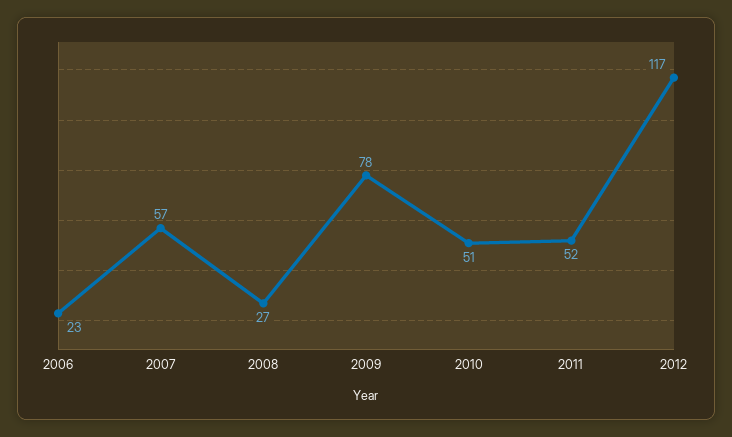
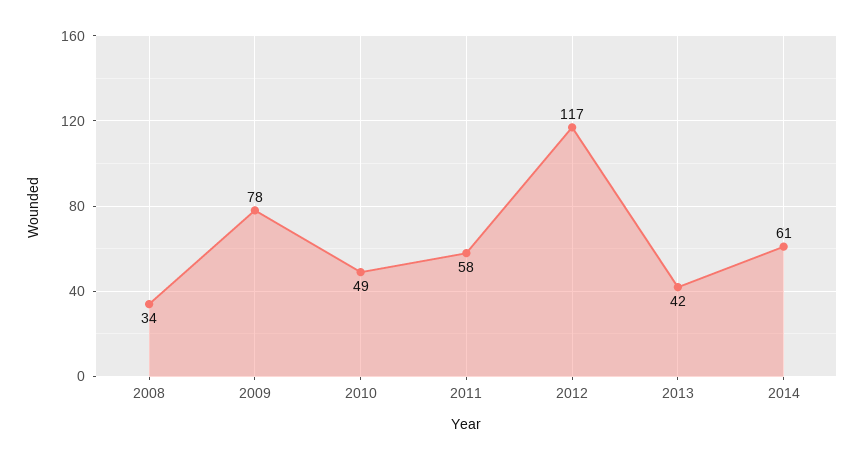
2006: 23 -> none
2007: 57 -> none
2008: 27 -> 34
2010: 51 -> 49
2011: 52 -> 58
2013: none -> 42
2014: none -> 61

